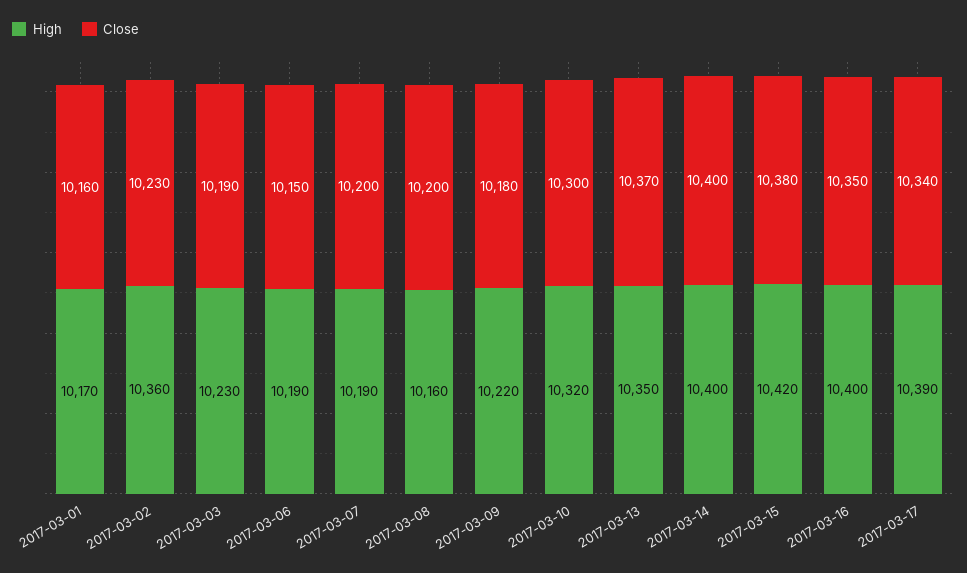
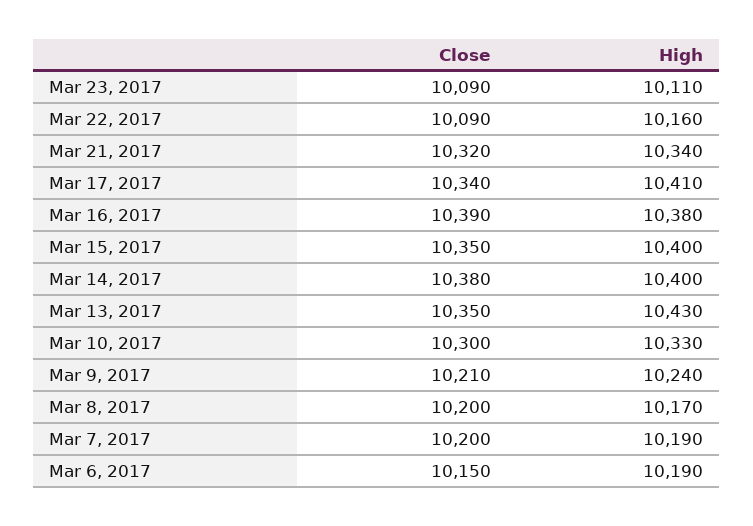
High, 2017-03-01: 10170 -> none
Close, 2017-03-01: 10160 -> none
High, 2017-03-02: 10360 -> none
Close, 2017-03-02: 10230 -> none
High, 2017-03-03: 10230 -> none
Close, 2017-03-03: 10190 -> none
High, 2017-03-08: 10160 -> 10170
High, 2017-03-09: 10220 -> 10240
Close, 2017-03-09: 10180 -> 10210
High, 2017-03-10: 10320 -> 10330
High, 2017-03-13: 10350 -> 10430
Close, 2017-03-13: 10370 -> 10350
Close, 2017-03-14: 10400 -> 10380
High, 2017-03-15: 10420 -> 10400
Close, 2017-03-15: 10380 -> 10350
High, 2017-03-16: 10400 -> 10380
Close, 2017-03-16: 10350 -> 10390
High, 2017-03-17: 10390 -> 10410
Close, Mar 23, 2017: none -> 10090
High, Mar 23, 2017: none -> 10110
Close, Mar 22, 2017: none -> 10090
High, Mar 22, 2017: none -> 10160
Close, Mar 21, 2017: none -> 10320
High, Mar 21, 2017: none -> 10340

